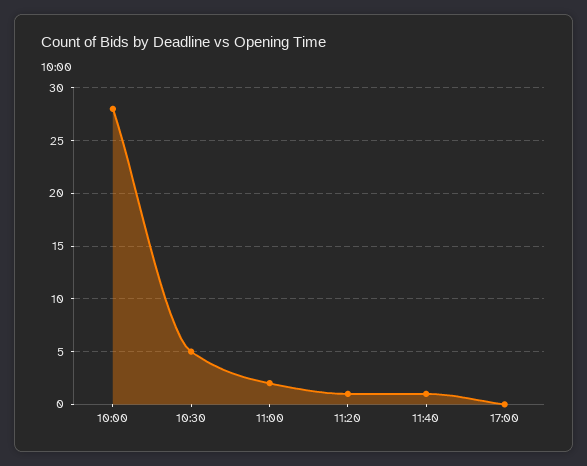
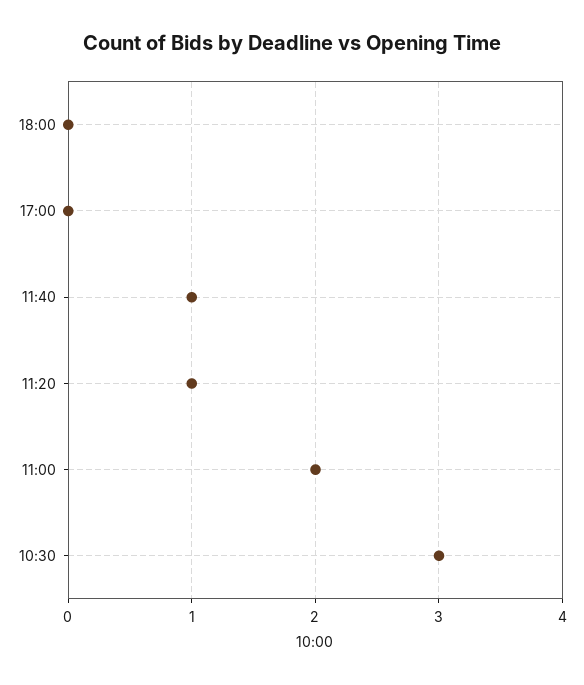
10:00: 28 -> none
10:30: 5 -> 3
18:00: none -> 0

